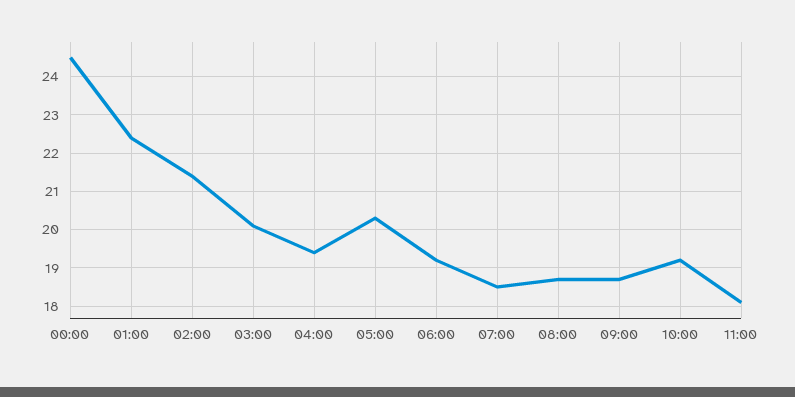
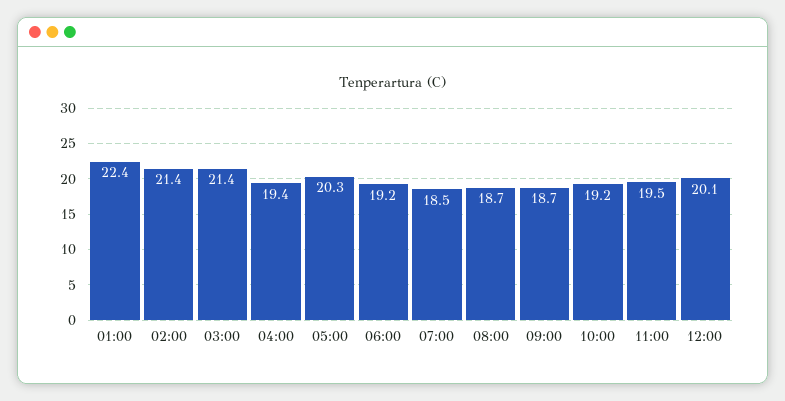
00:00: 24.5 -> none
03:00: 20 -> 21.4
11:00: 18 -> 19.5
12:00: none -> 20.1

